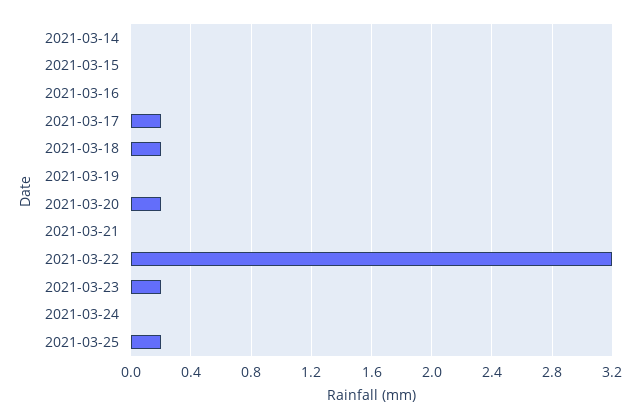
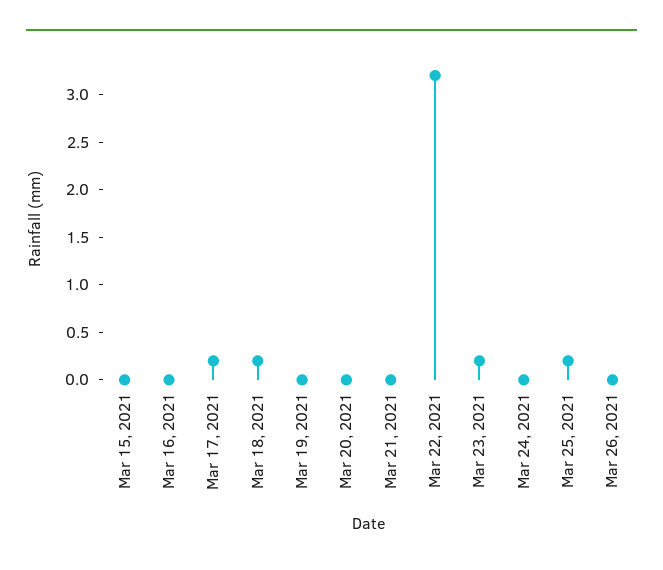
2021-03-14: 0 -> none
2021-03-20: 0.2 -> 0
Mar 26, 2021: none -> 0

